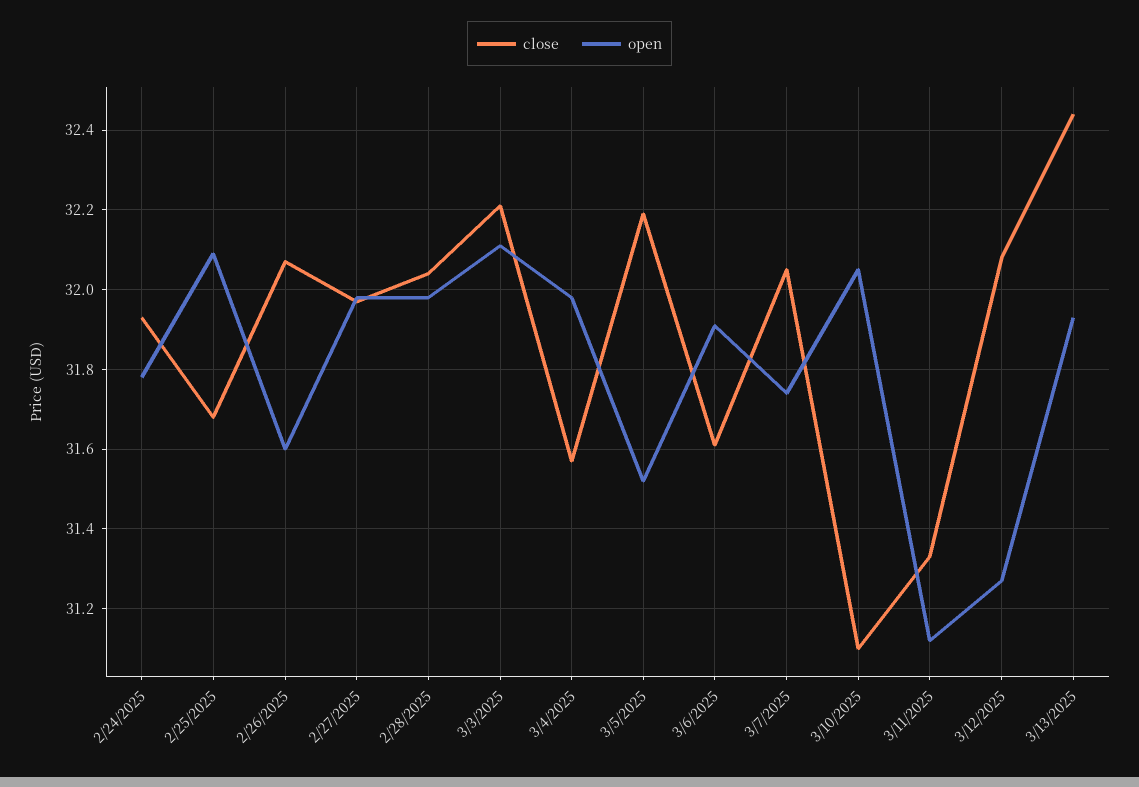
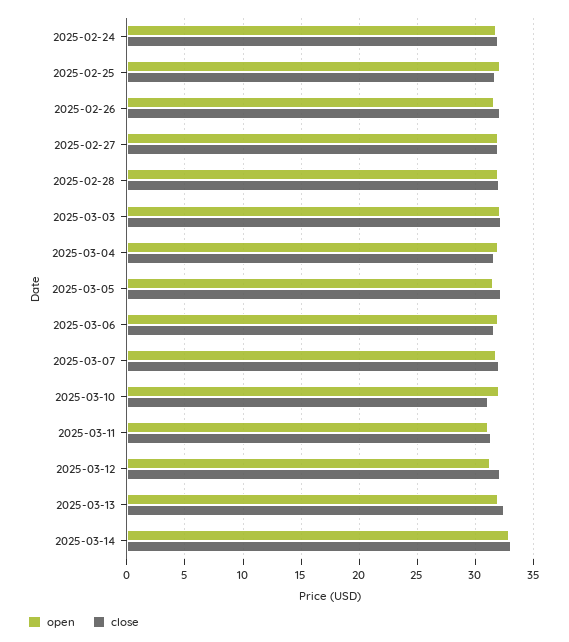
open, 2025-03-14: none -> 33
close, 2025-03-14: none -> 33

